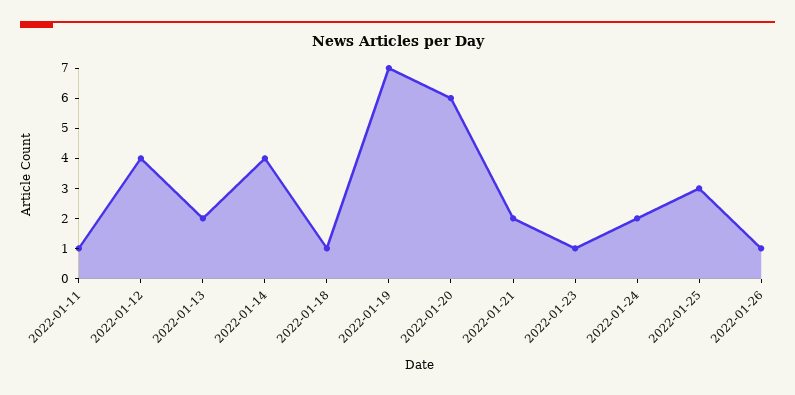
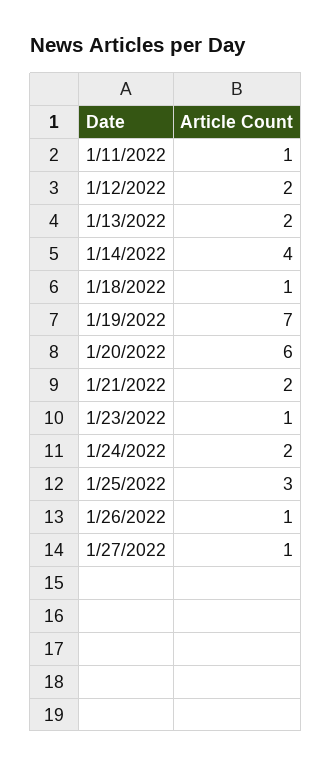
2022-01-12: 4 -> 2
1/27/2022: none -> 1

